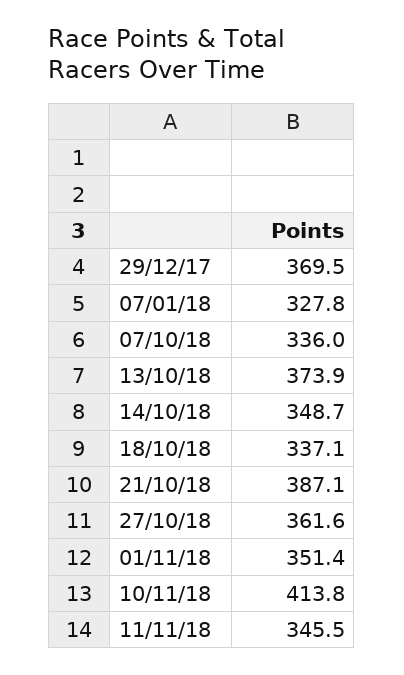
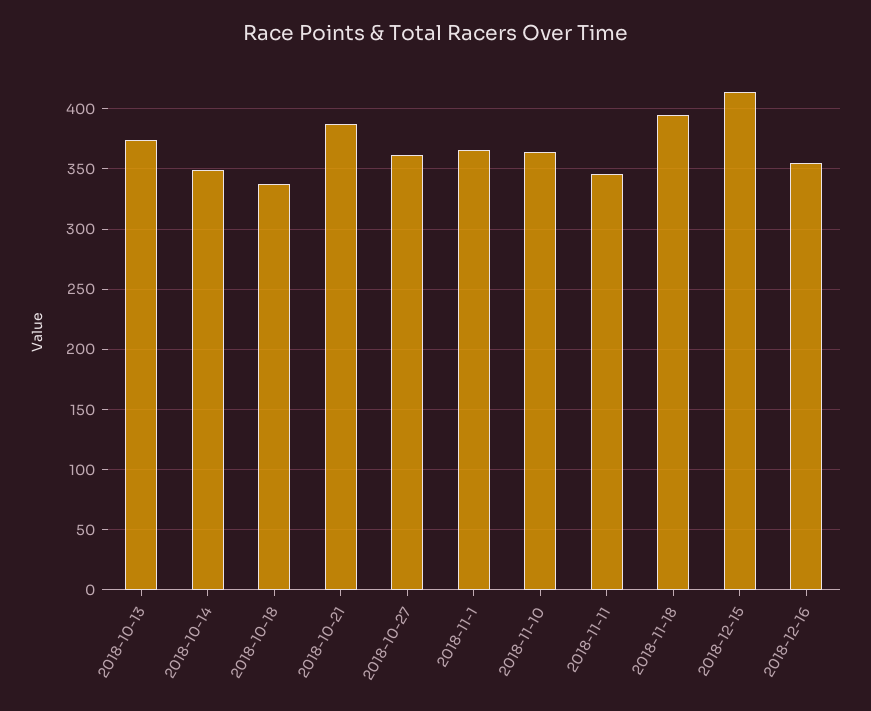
29/12/17: 369.5 -> none
07/01/18: 327.8 -> none
07/10/18: 336 -> none
01/11/18: 351.4 -> 365
10/11/18: 413.8 -> 365
2018-11-18: none -> 395
2018-12-15: none -> 415
2018-12-16: none -> 355

